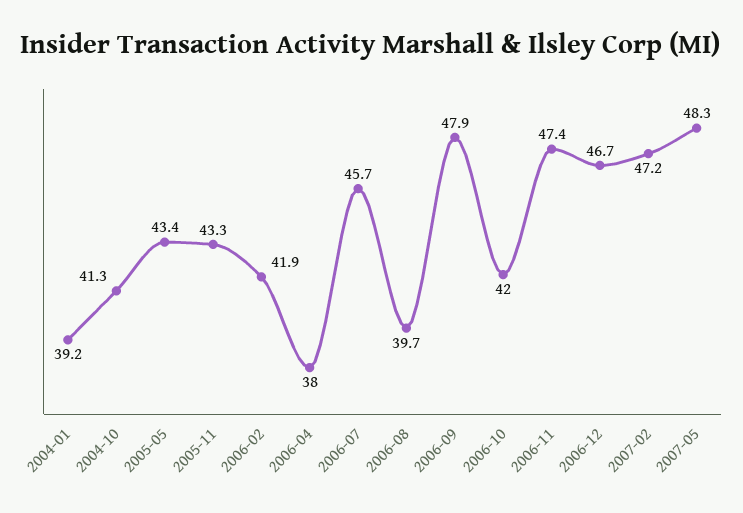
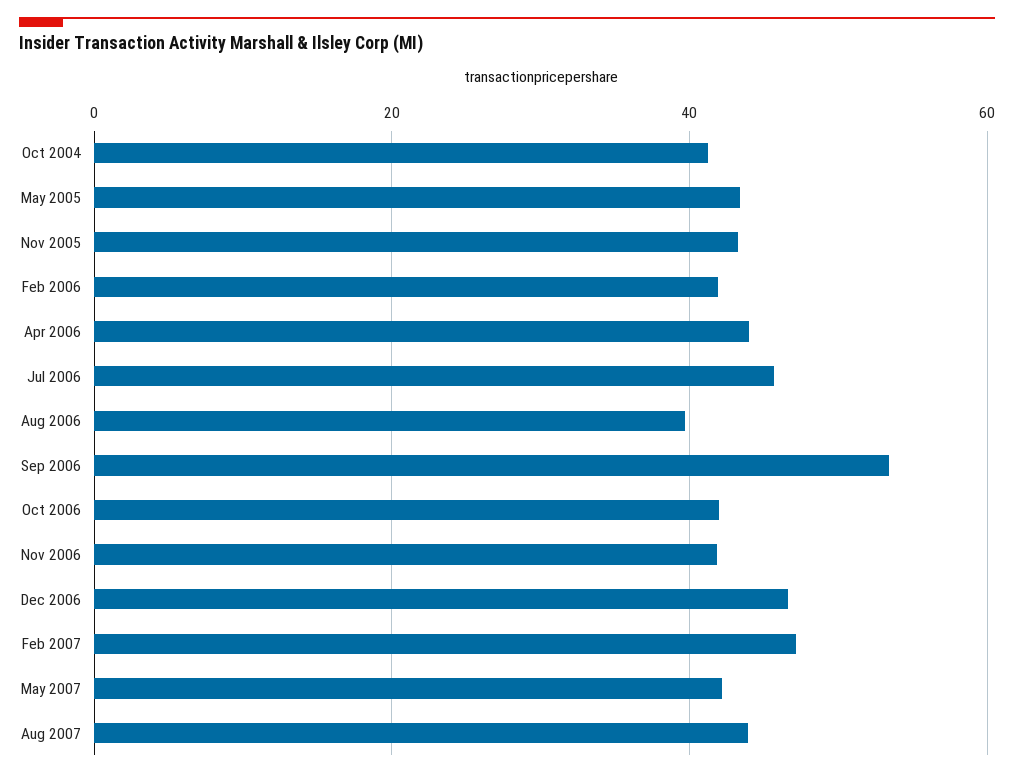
2004-01: 39.2 -> none
2006-04: 38 -> 44
2006-09: 47.9 -> 54
2006-11: 47.4 -> 42
2007-05: 48.3 -> 42
Aug 2007: none -> 44

